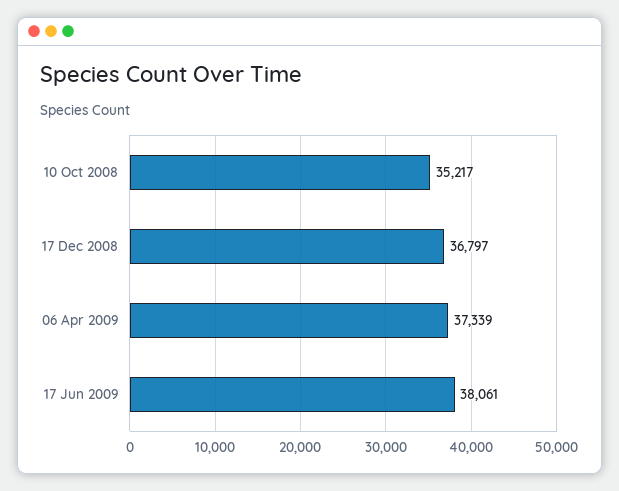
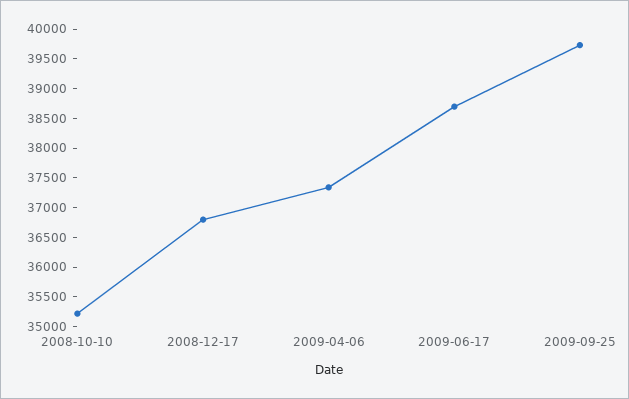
17 Jun 2009: 38061 -> 38750
2009-09-25: none -> 39750

